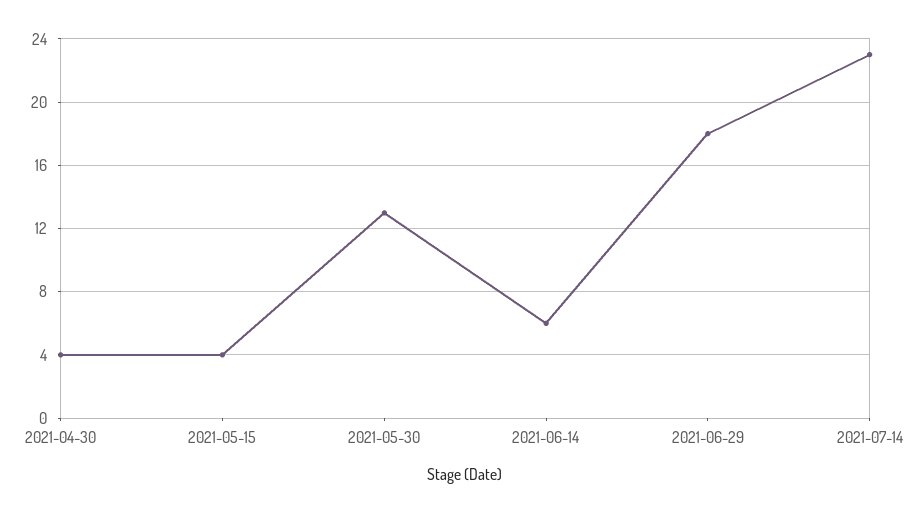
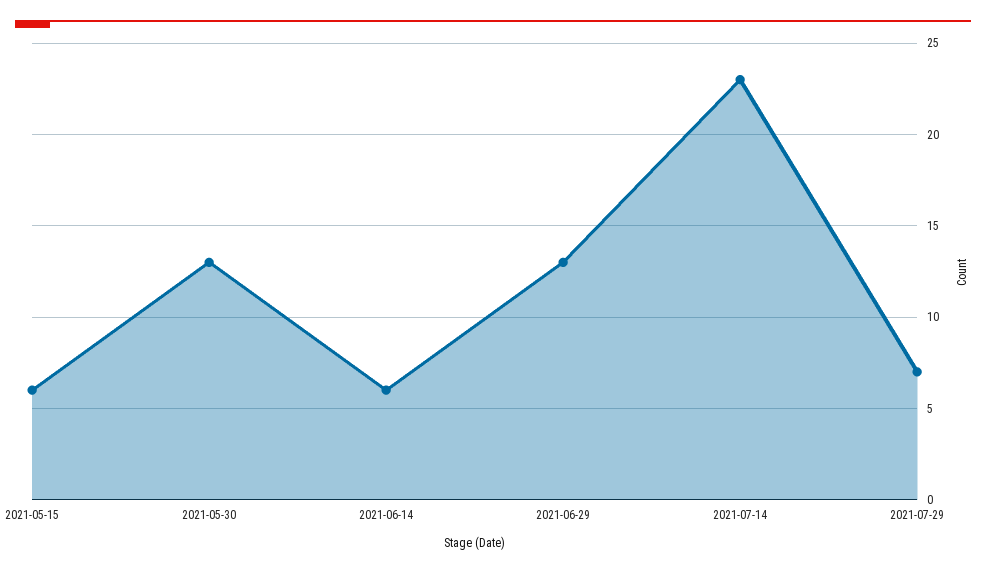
2021-04-30: 4 -> none
2021-05-15: 4 -> 6
2021-06-29: 18 -> 13
2021-07-29: none -> 7

